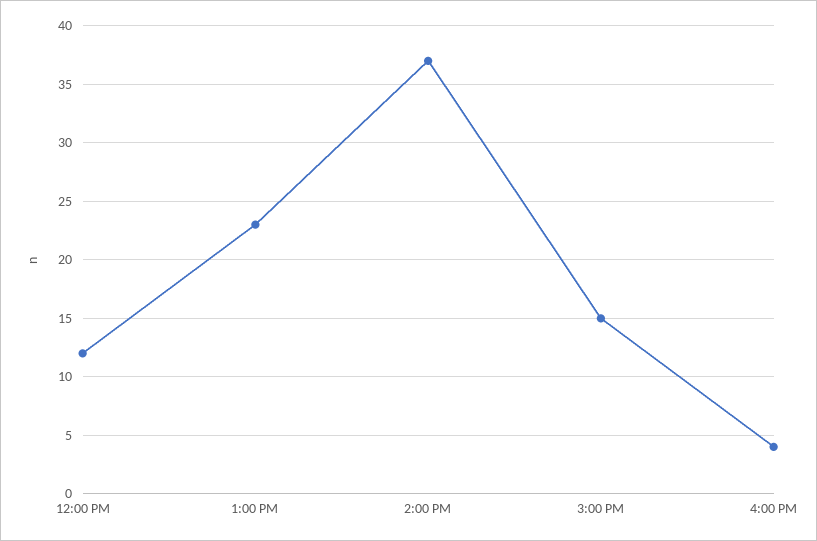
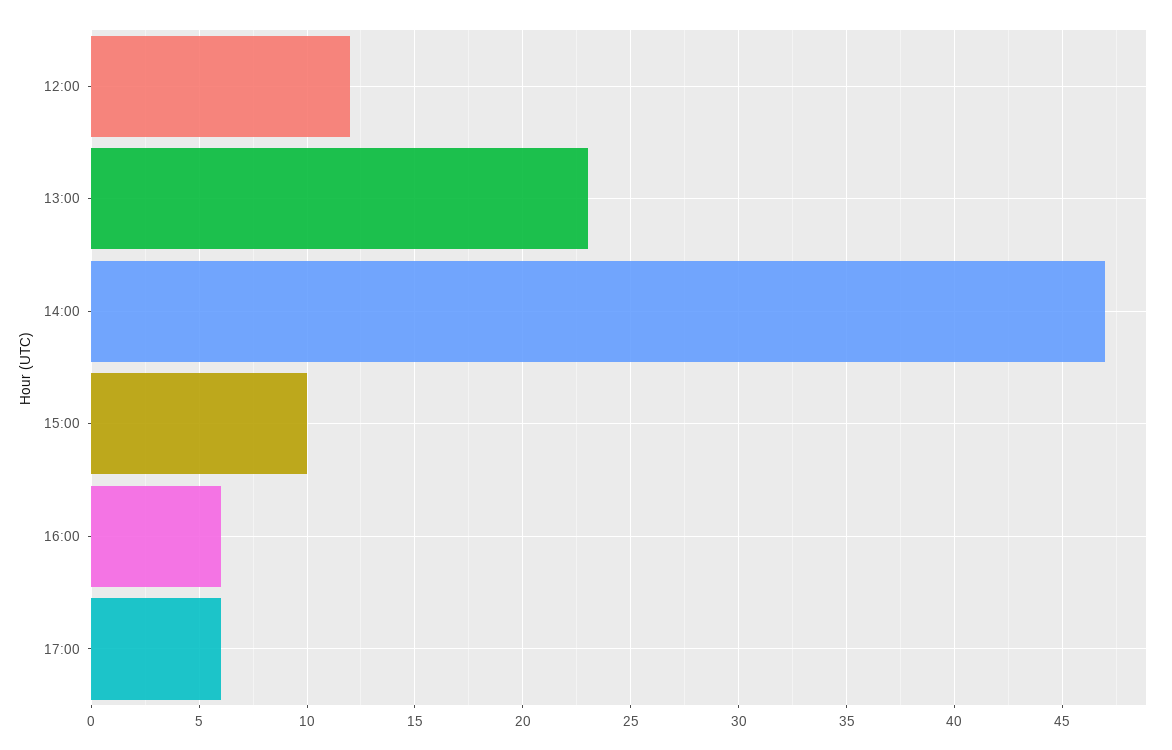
2:00 PM: 37 -> 47
3:00 PM: 15 -> 10
4:00 PM: 4 -> 6
17:00: none -> 6

